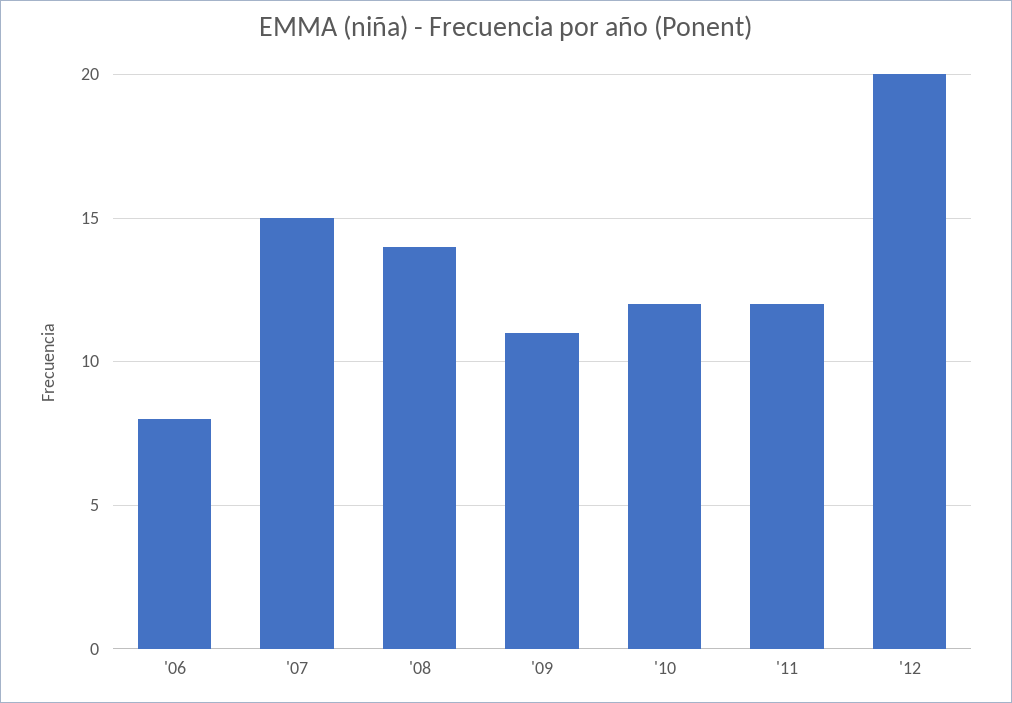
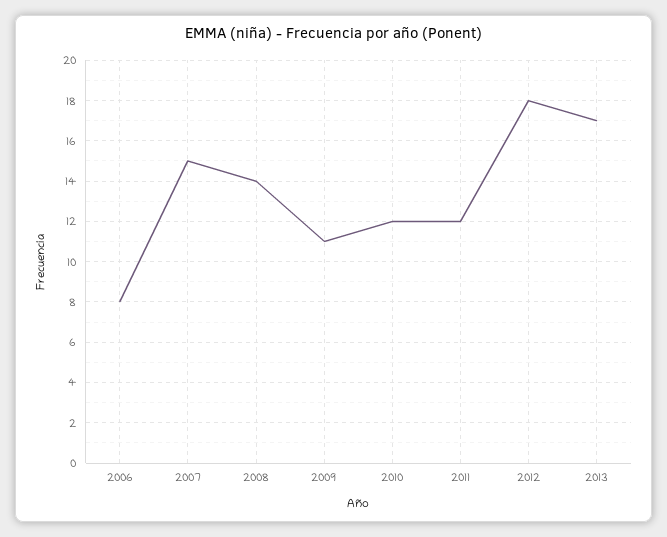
'12: 20 -> 18
2013: none -> 17

